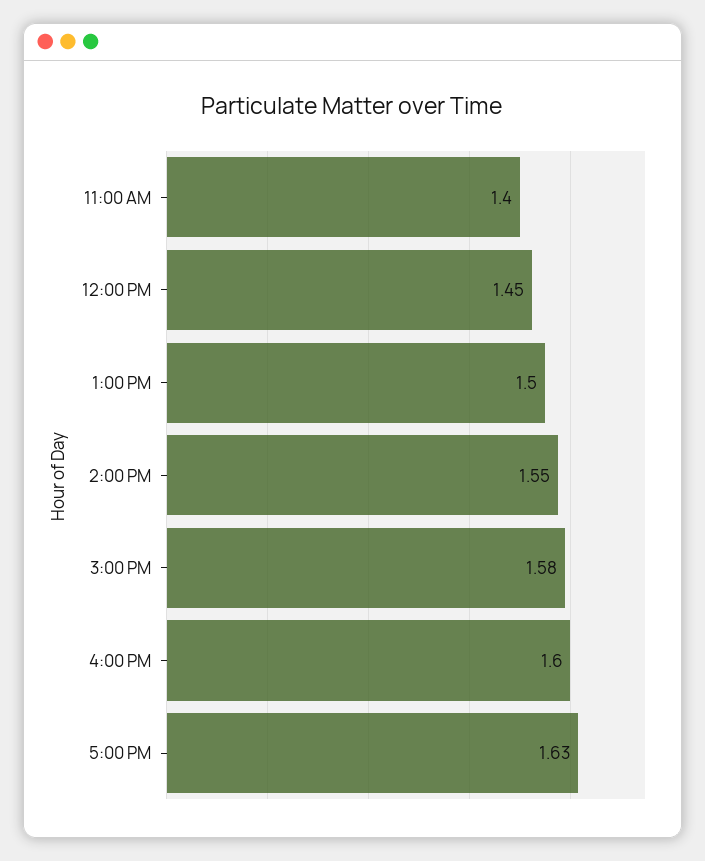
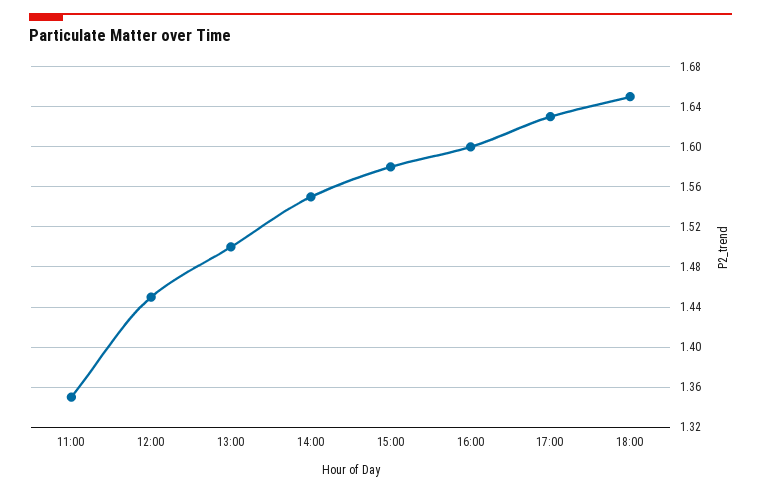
11:00 AM: 1.4 -> 1.35
18:00: none -> 1.65

